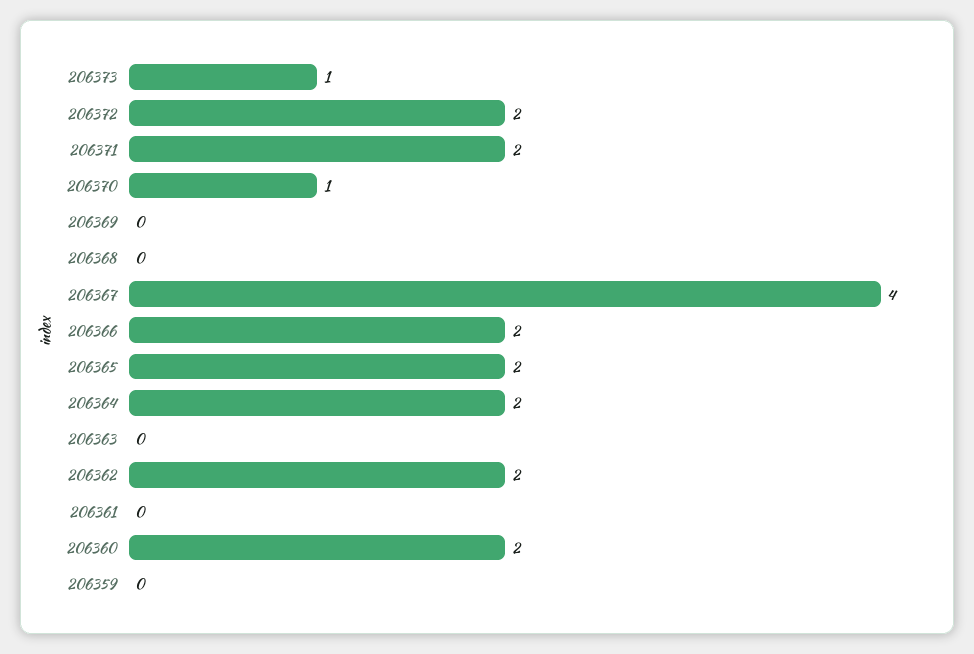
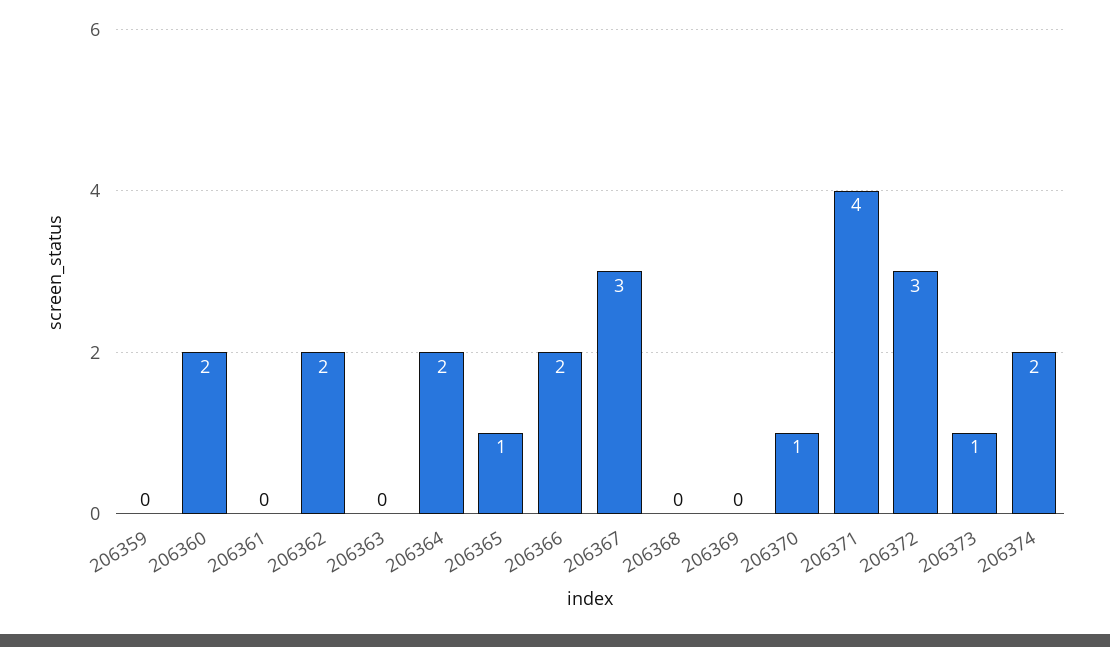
206372: 2 -> 3
206371: 2 -> 4
206367: 4 -> 3
206365: 2 -> 1
206374: none -> 2

